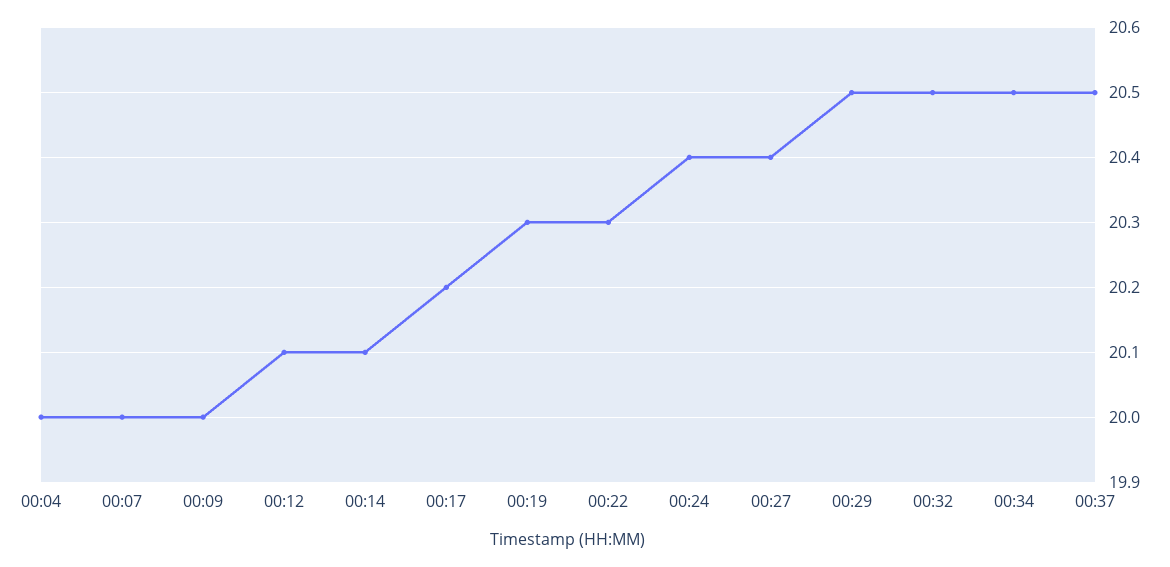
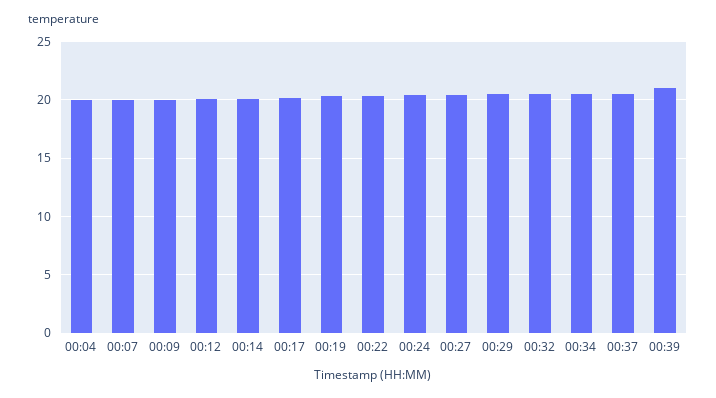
00:39: none -> 21

